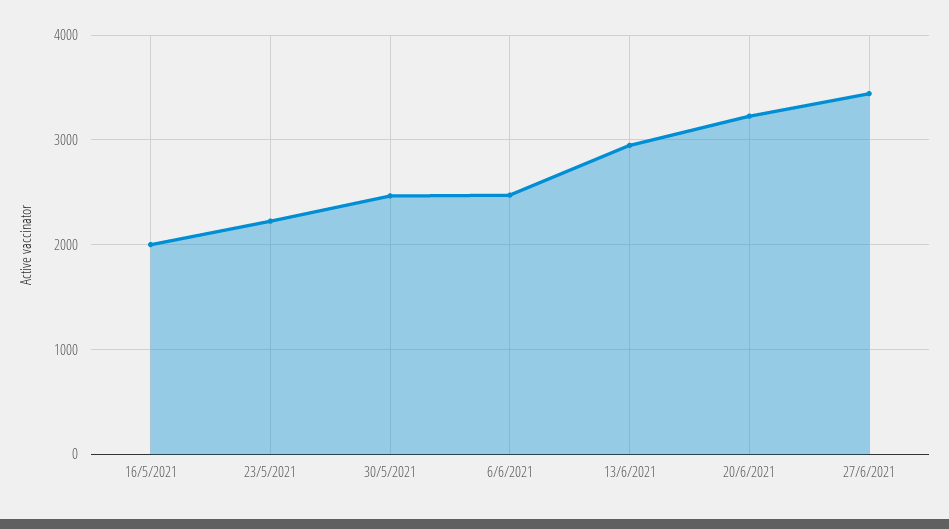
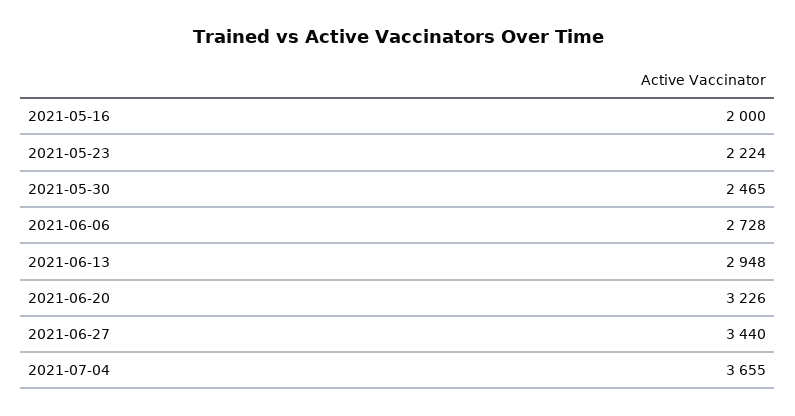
6/6/2021: 2500 -> 2728
2021-07-04: none -> 3655

